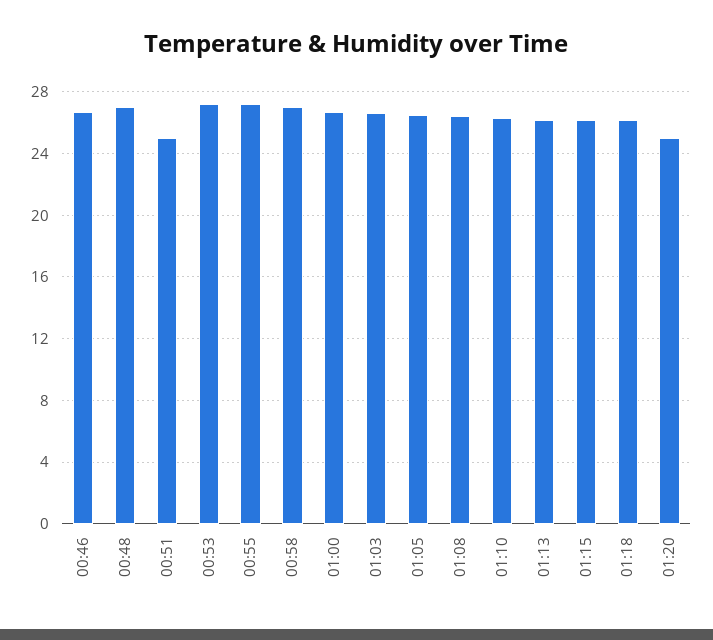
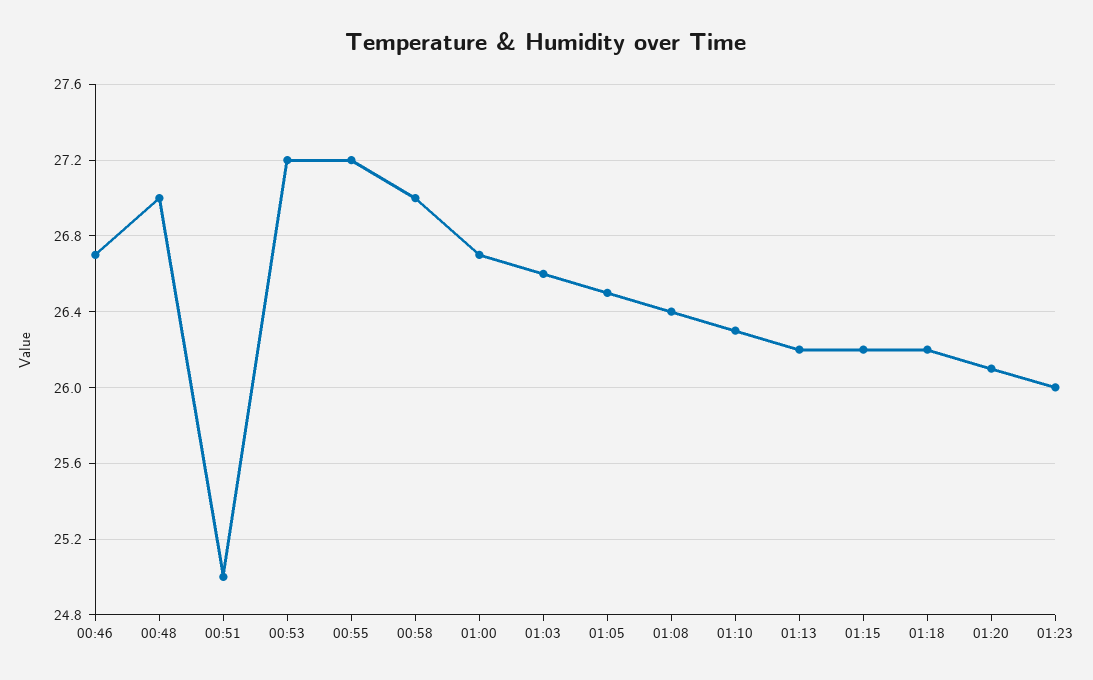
01:20: 25 -> 26.1
01:23: none -> 26

